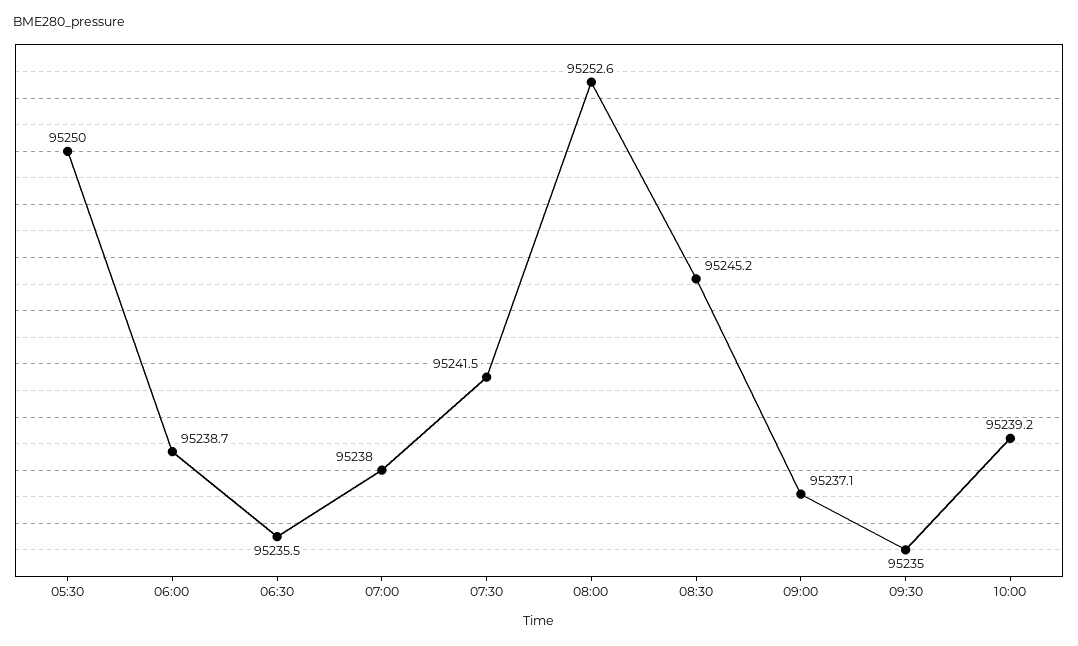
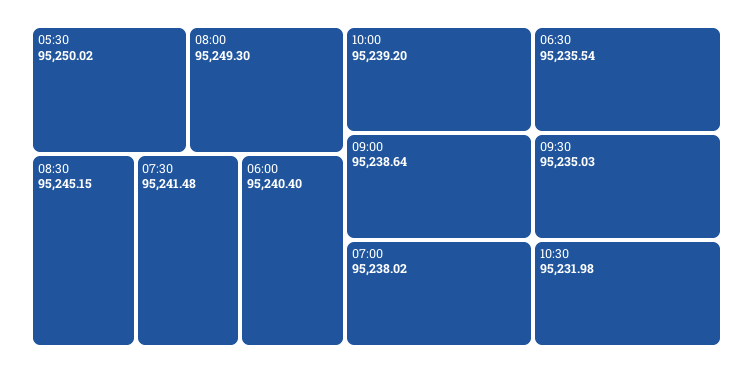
06:00: 95238.7 -> 95240.4
08:00: 95252.6 -> 95249.3
09:00: 95237.1 -> 95238.64
10:30: none -> 95231.98

